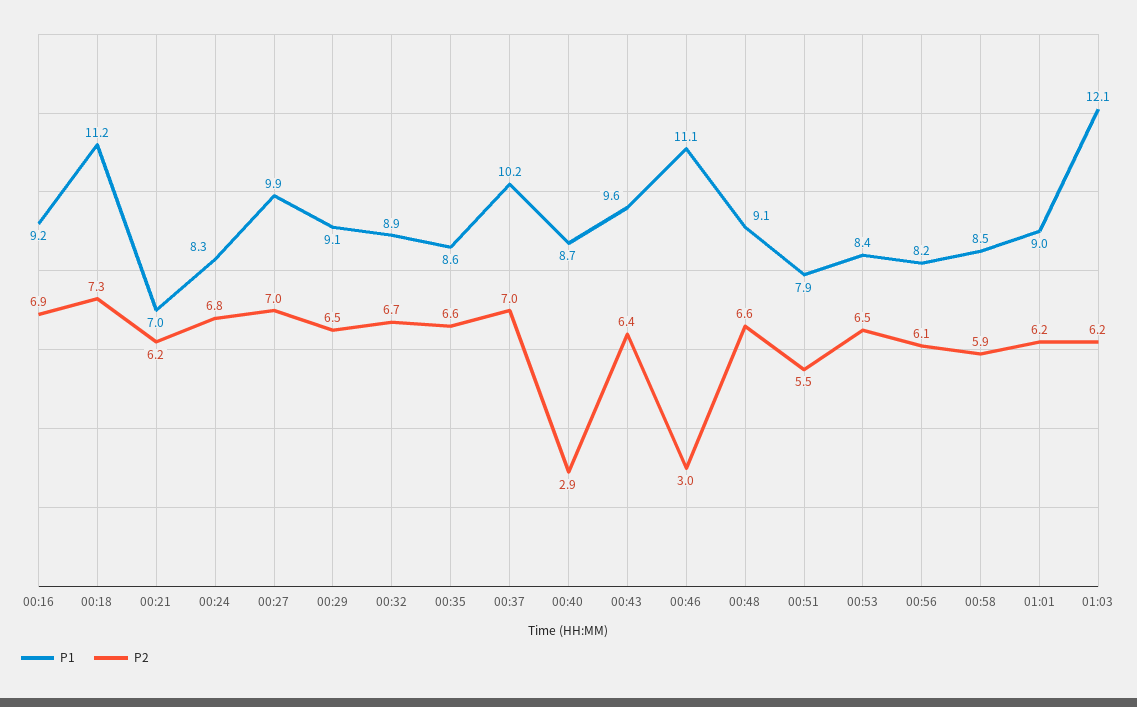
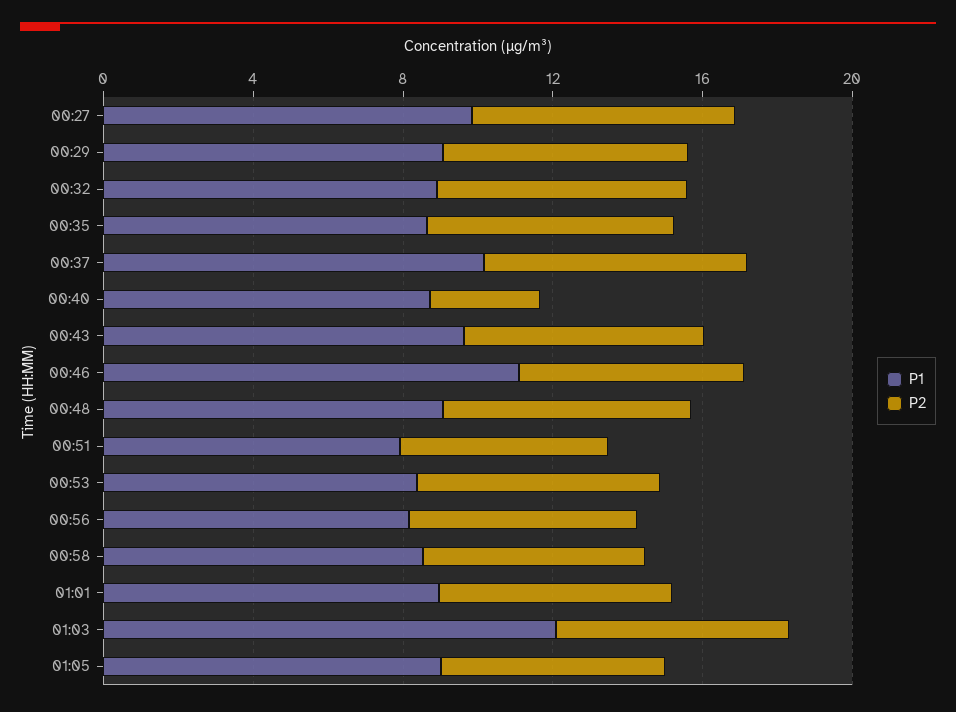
P1, 00:16: 9.2 -> none
P2, 00:16: 6.9 -> none
P1, 00:18: 11.2 -> none
P2, 00:18: 7.3 -> none
P1, 00:21: 7 -> none
P2, 00:21: 6.2 -> none
P1, 00:24: 8.3 -> none
P2, 00:24: 6.8 -> none
P2, 00:46: 3 -> 6
P1, 01:05: none -> 9
P2, 01:05: none -> 6

